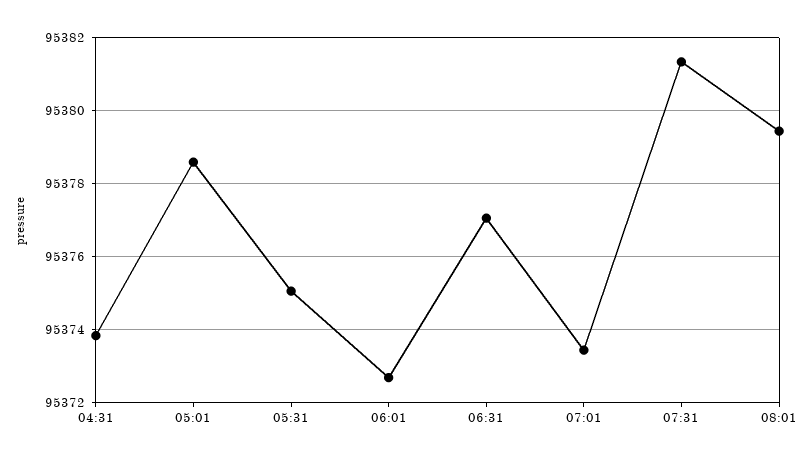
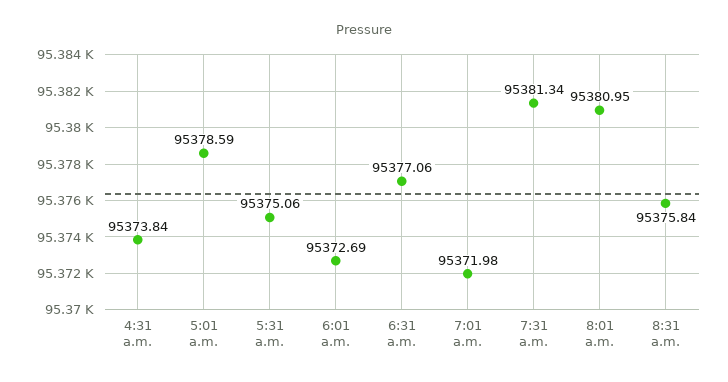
07:01: 95373.4 -> 95371.98
08:01: 95379.4 -> 95380.95
8:31 a.m.: none -> 95375.84

